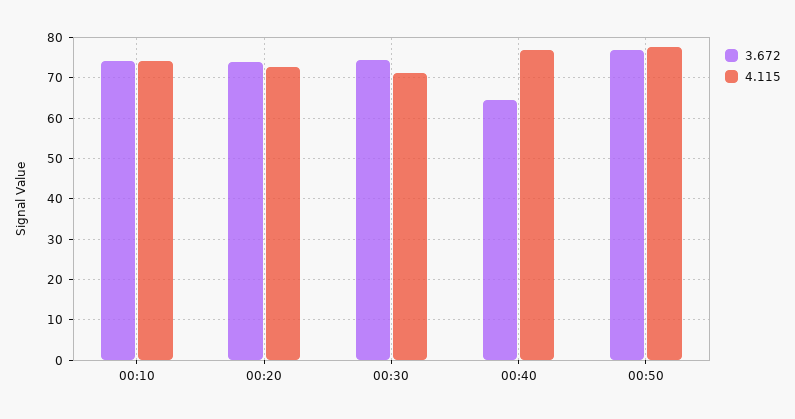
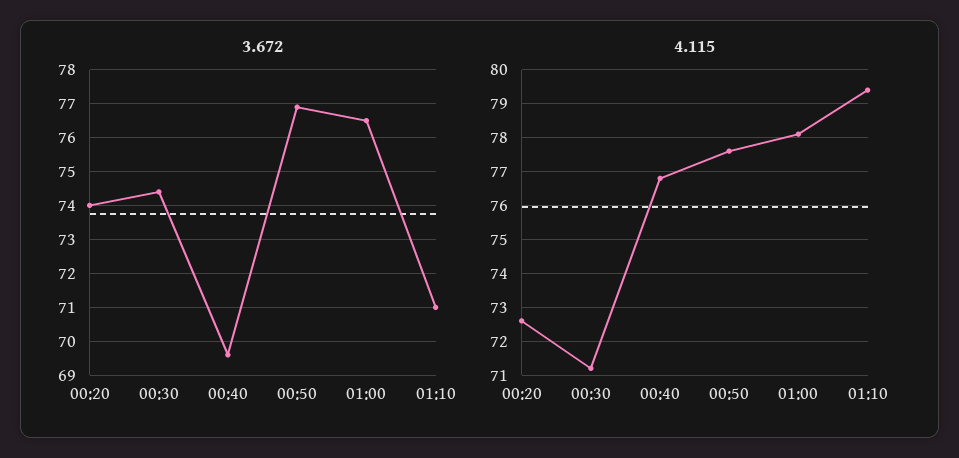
3.672, 00:10: 74 -> none
4.115, 00:10: 74 -> none
3.672, 00:40: 64 -> 69.5
3.672, 01:00: none -> 76.5
3.672, 01:10: none -> 71
4.115, 01:00: none -> 78
4.115, 01:10: none -> 79.5

